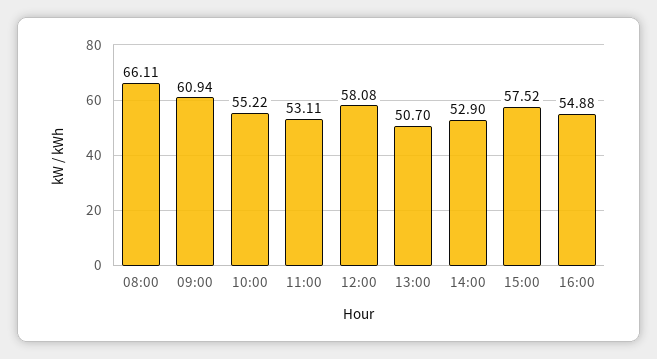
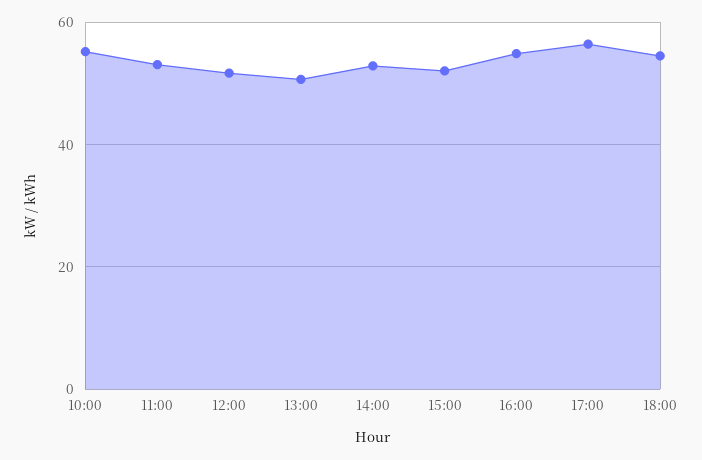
08:00: 66.11 -> none
09:00: 60.94 -> none
12:00: 58.08 -> 52
15:00: 57.52 -> 52
17:00: none -> 56
18:00: none -> 54

